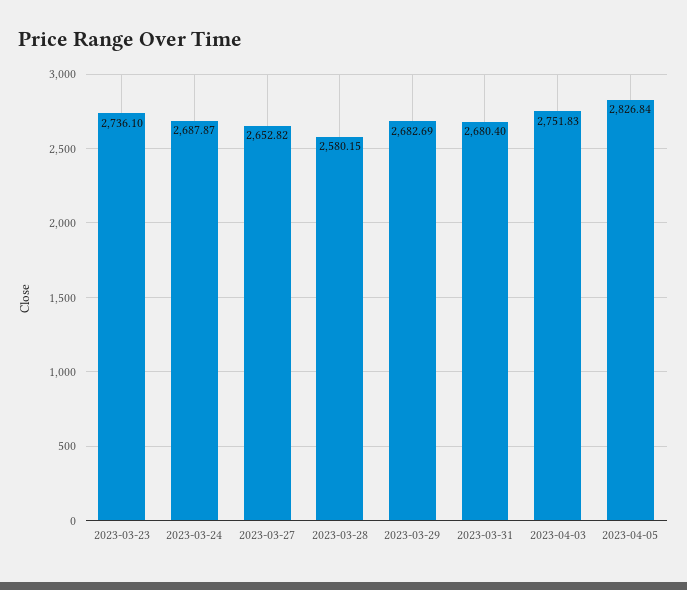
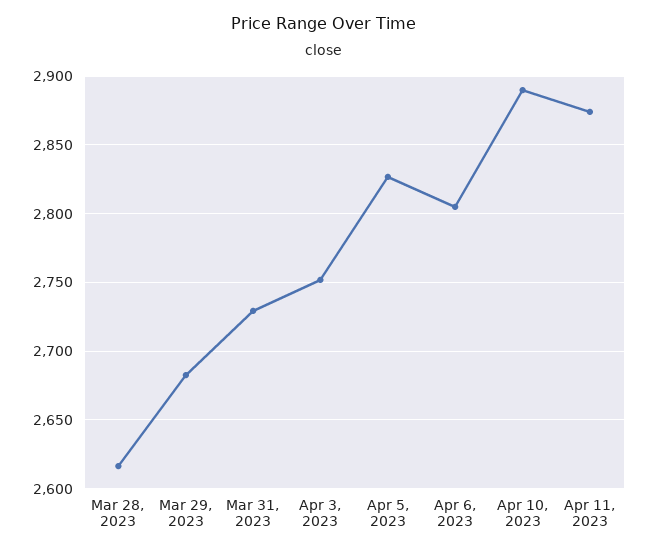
2023-03-23: 2736.1 -> none
2023-03-24: 2687.87 -> none
2023-03-27: 2652.82 -> none
2023-03-28: 2580.15 -> 2615
2023-03-31: 2680.4 -> 2730
Apr 6, 2023: none -> 2805
Apr 10, 2023: none -> 2890
Apr 11, 2023: none -> 2875

